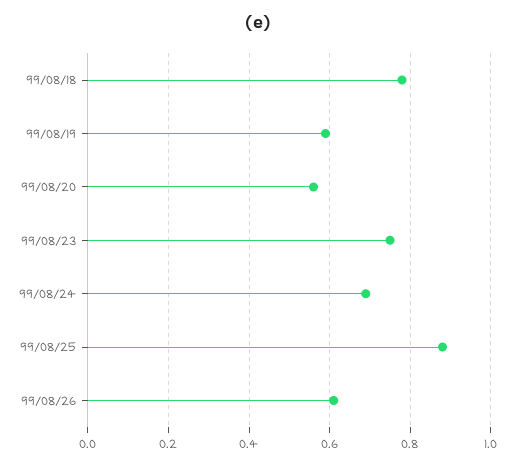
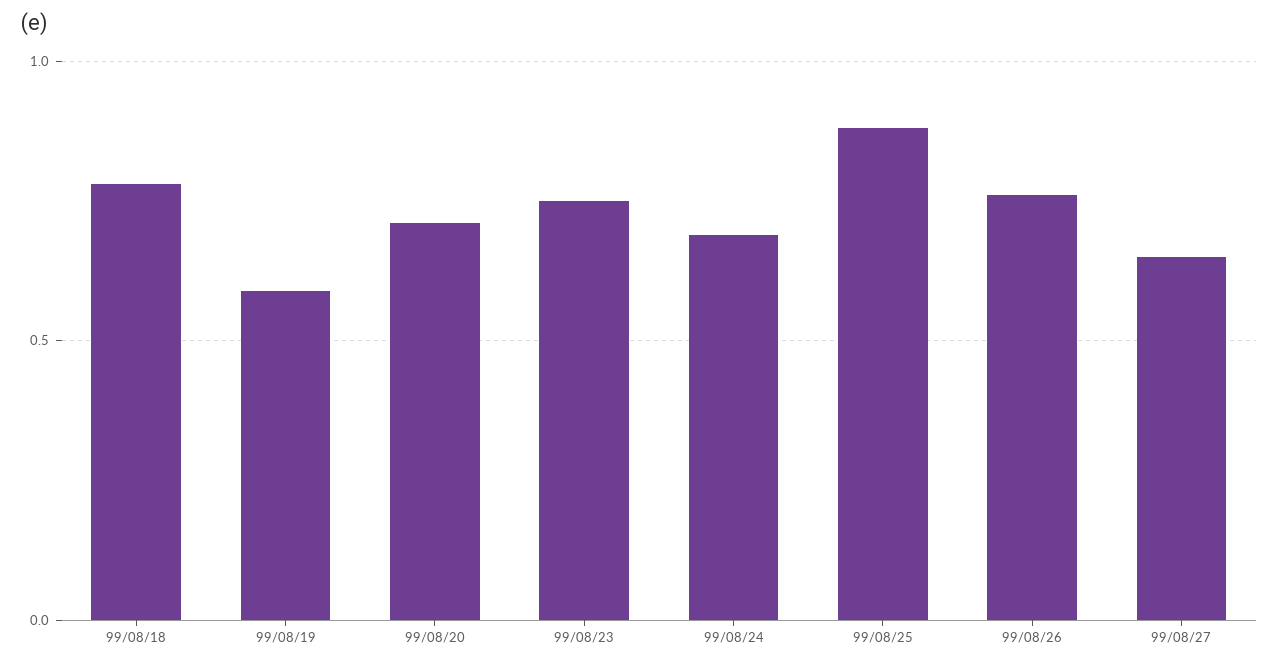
99/08/20: 0.55 -> 0.7
99/08/26: 0.6 -> 0.75
99/08/27: none -> 0.65

